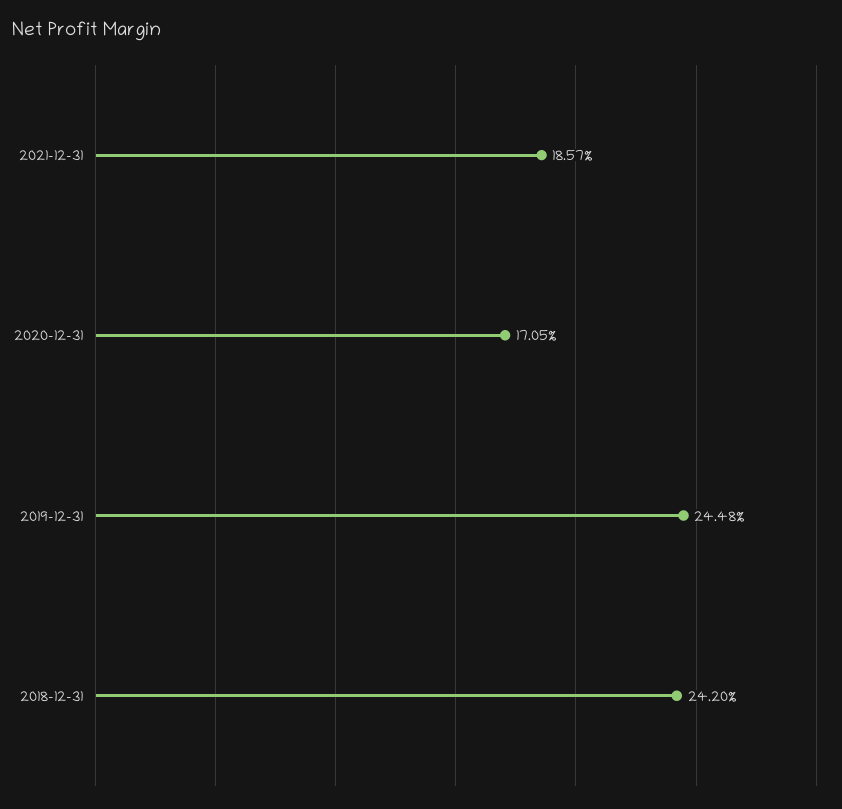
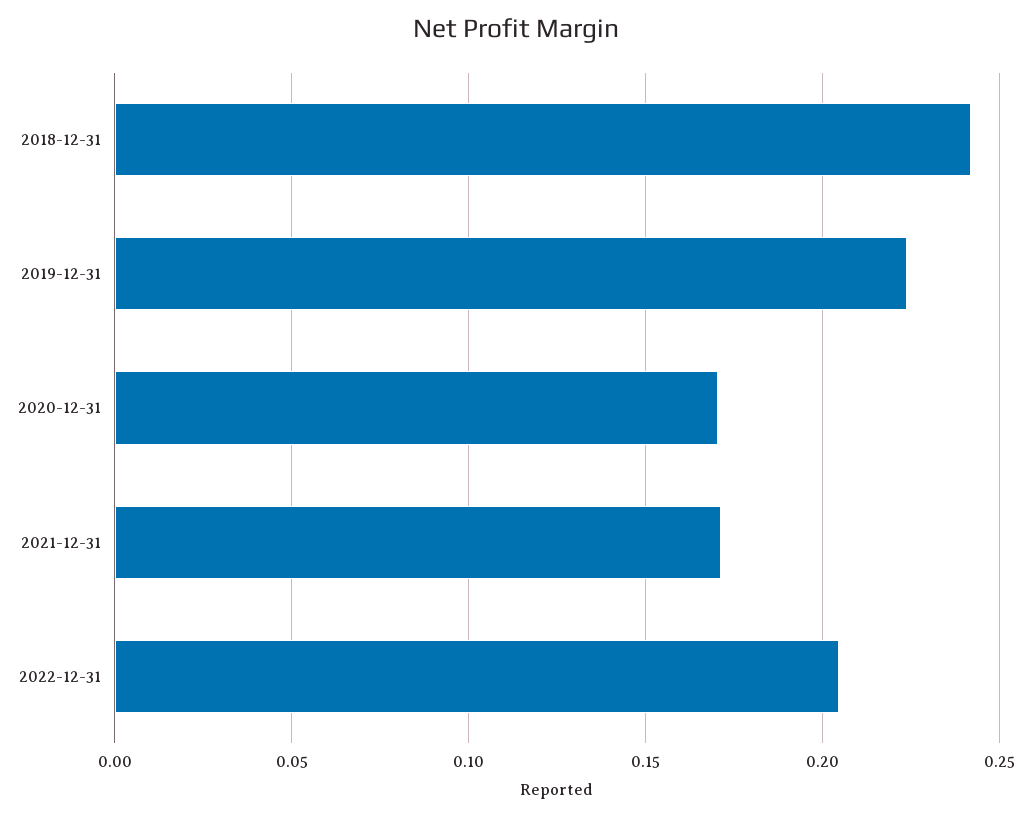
2021-12-31: 0.1857 -> 0.17
2019-12-31: 0.2448 -> 0.225
2022-12-31: none -> 0.205

